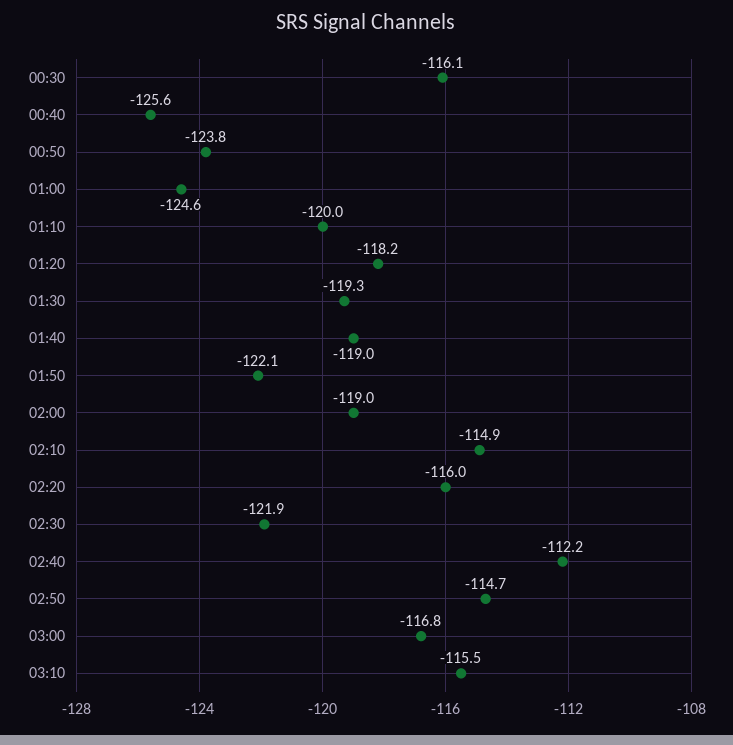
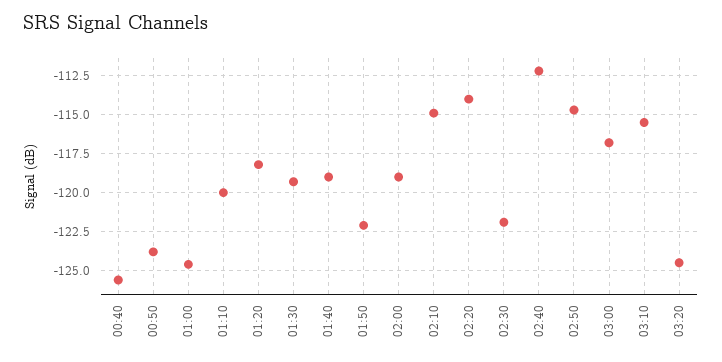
00:30: -116.1 -> none
02:20: -116 -> -114
03:20: none -> -124.5

